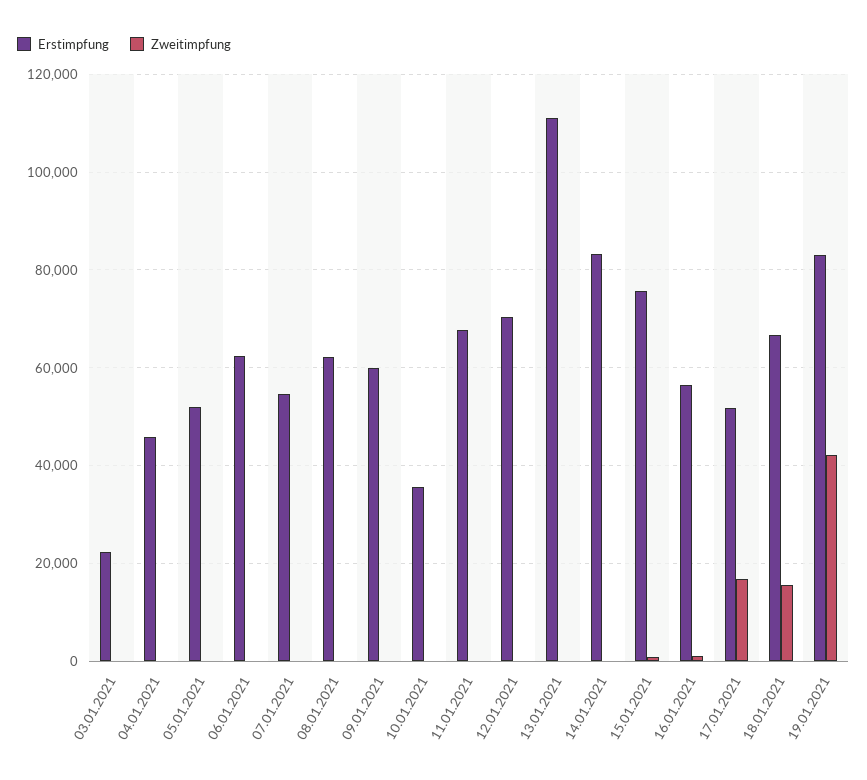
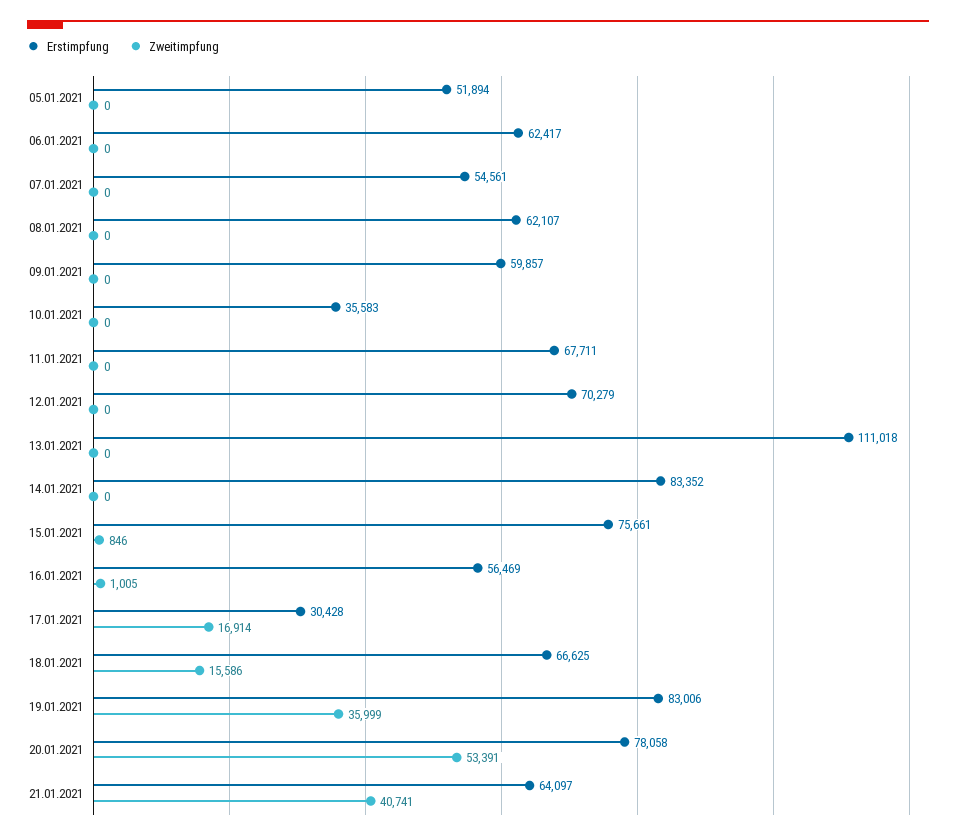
Erstimpfung, 03.01.2021: 22000 -> none
Zweitimpfung, 03.01.2021: 0 -> none
Erstimpfung, 04.01.2021: 46000 -> none
Zweitimpfung, 04.01.2021: 0 -> none
Erstimpfung, 17.01.2021: 52000 -> 30428
Zweitimpfung, 19.01.2021: 42000 -> 35999
Erstimpfung, 20.01.2021: none -> 78058
Zweitimpfung, 20.01.2021: none -> 53391
Erstimpfung, 21.01.2021: none -> 64097
Zweitimpfung, 21.01.2021: none -> 40741

